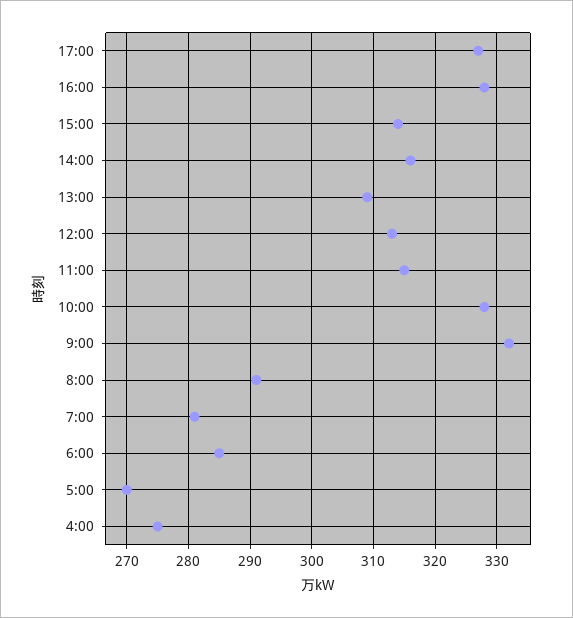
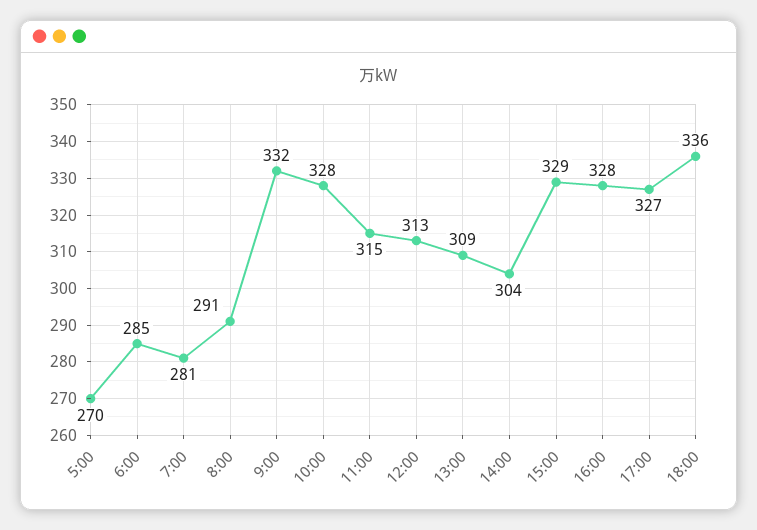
15:00: 314 -> 329
14:00: 316 -> 304
4:00: 275 -> none
18:00: none -> 336

